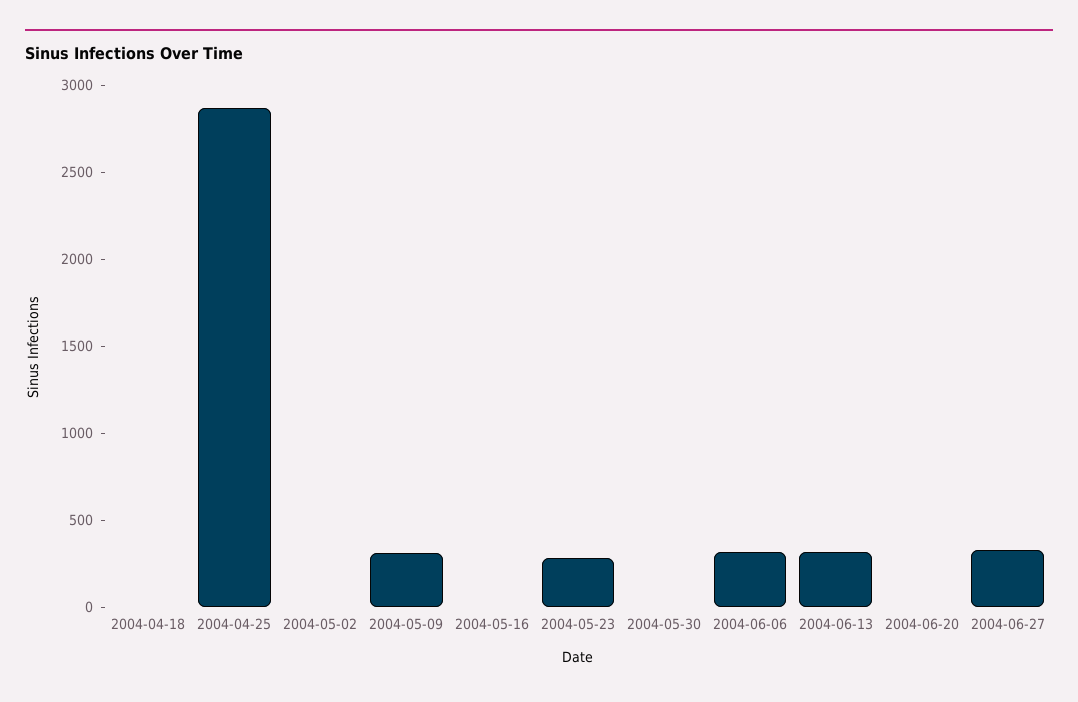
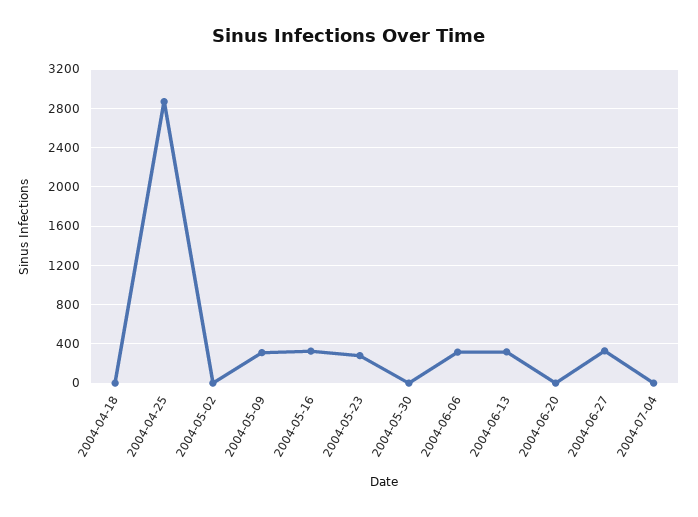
2004-05-16: 0 -> 300
2004-07-04: none -> 0

